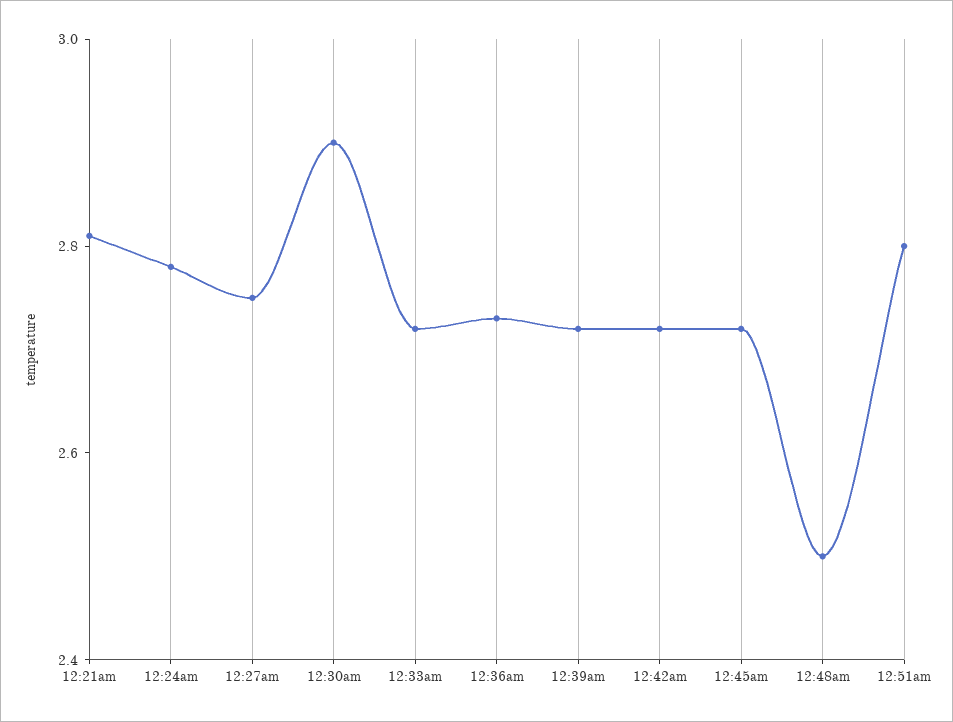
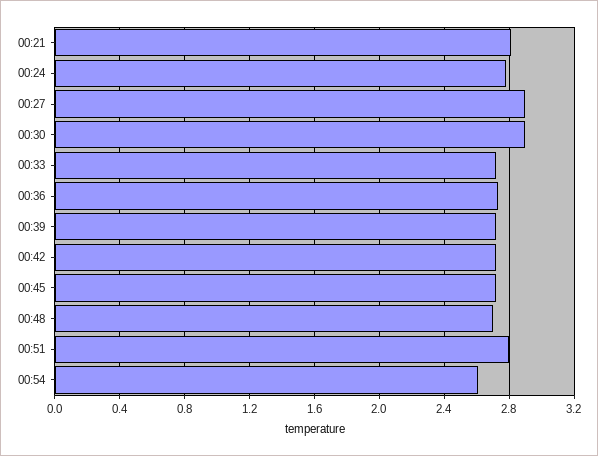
12:27am: 2.75 -> 2.9
12:48am: 2.5 -> 2.7
00:54: none -> 2.6

